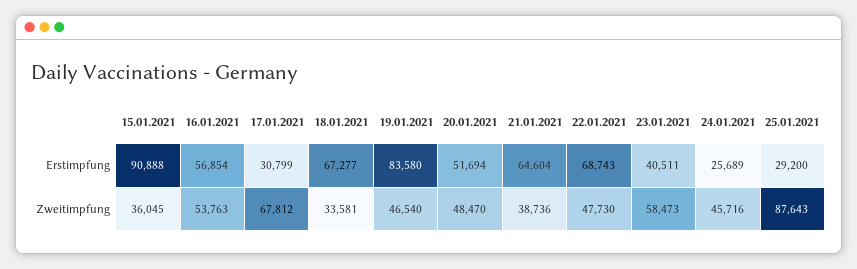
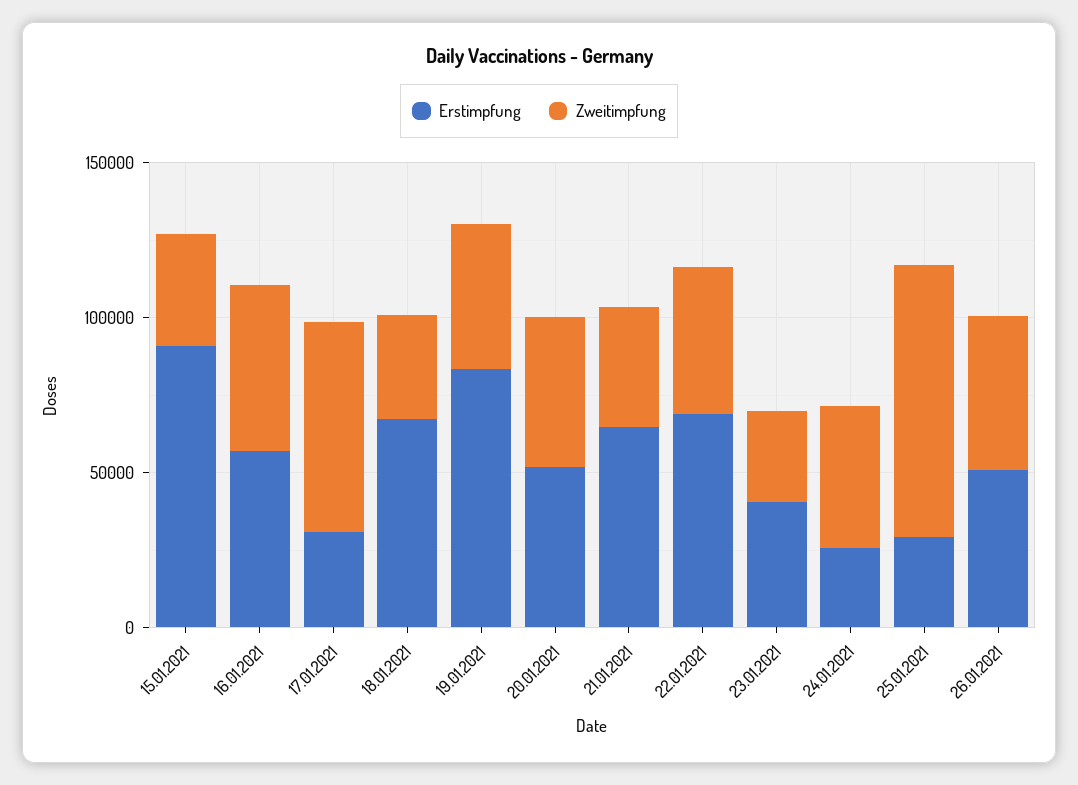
Zweitimpfung, 23.01.2021: 58473 -> 30000
Erstimpfung, 26.01.2021: none -> 50000
Zweitimpfung, 26.01.2021: none -> 50000

